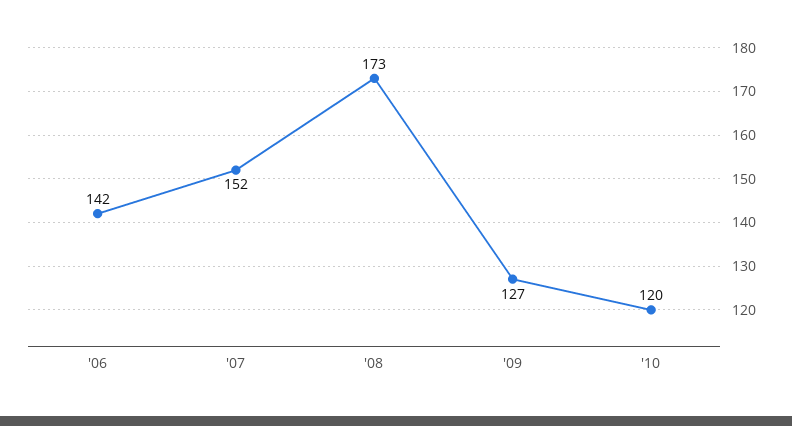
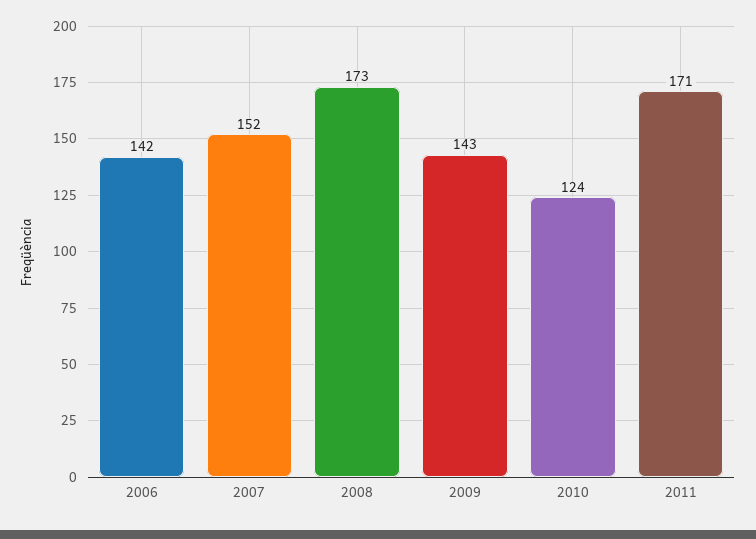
'09: 127 -> 143
'10: 120 -> 124
2011: none -> 171

